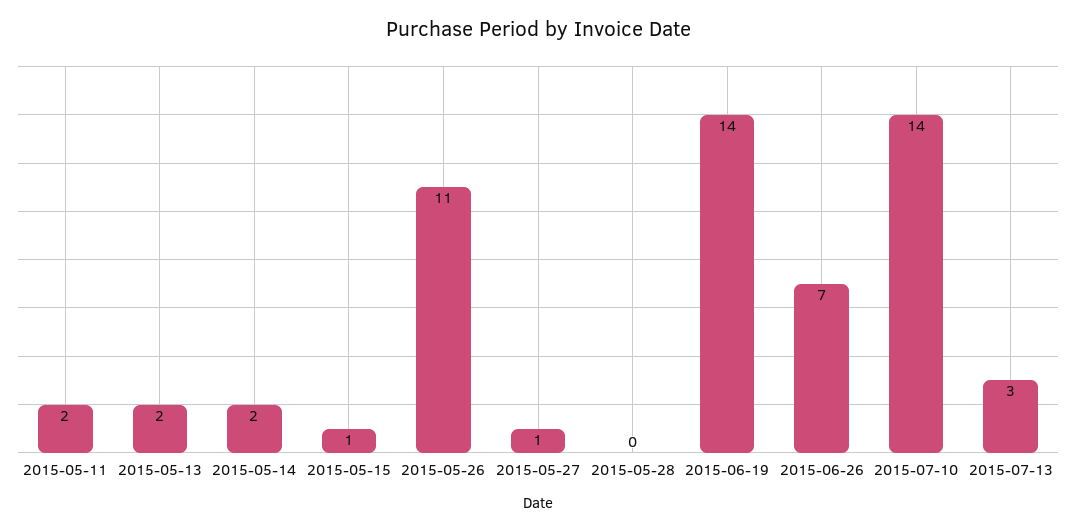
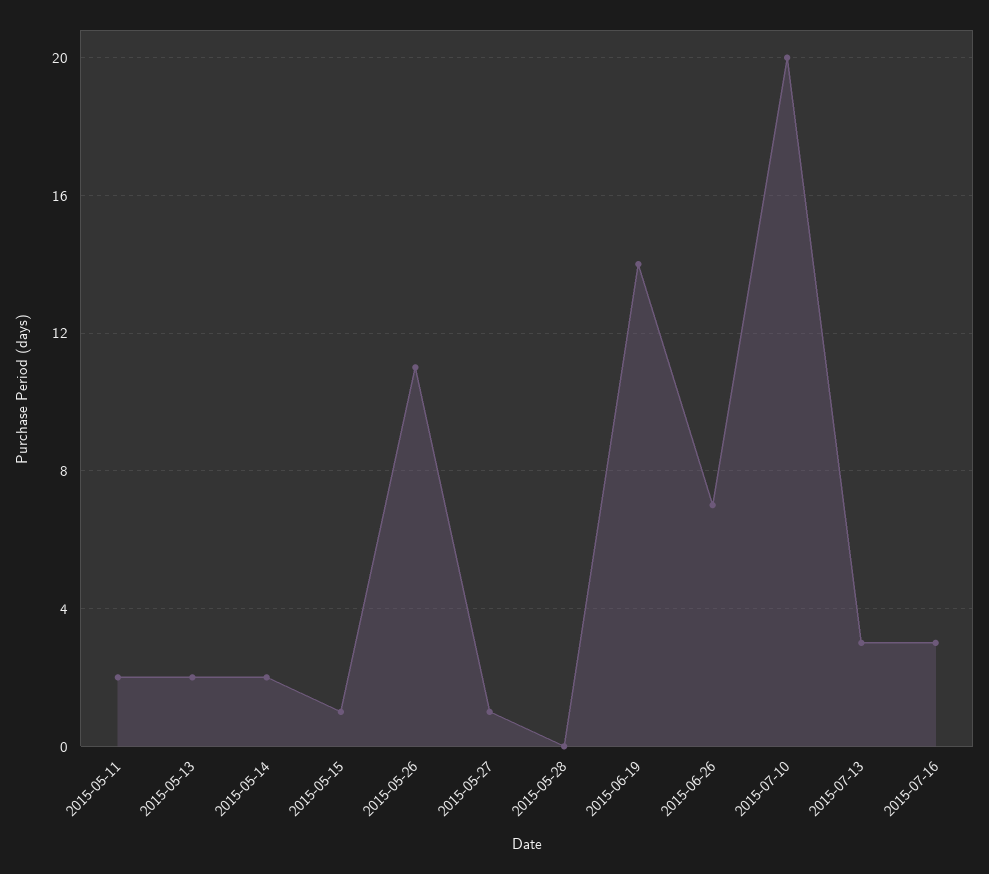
2015-07-10: 14 -> 20
2015-07-16: none -> 3

